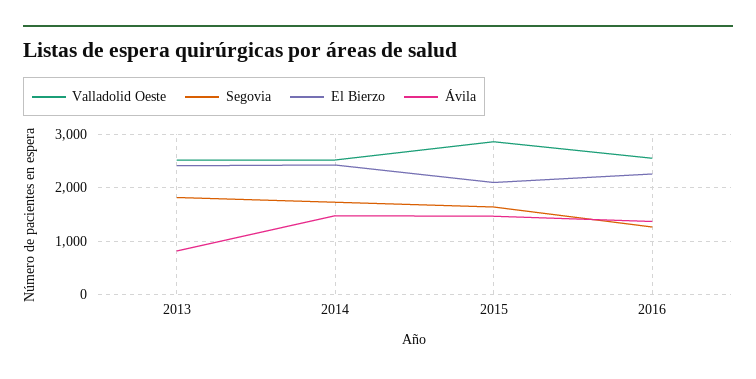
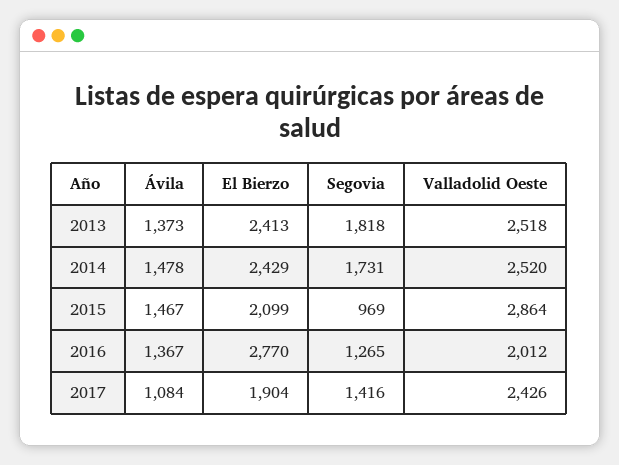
Ávila, 2013: 800 -> 1373
Segovia, 2015: 1600 -> 969
Valladolid Oeste, 2016: 2600 -> 2012
El Bierzo, 2016: 2200 -> 2770
Ávila, 2017: none -> 1084
El Bierzo, 2017: none -> 1904
Segovia, 2017: none -> 1416
Valladolid Oeste, 2017: none -> 2426

